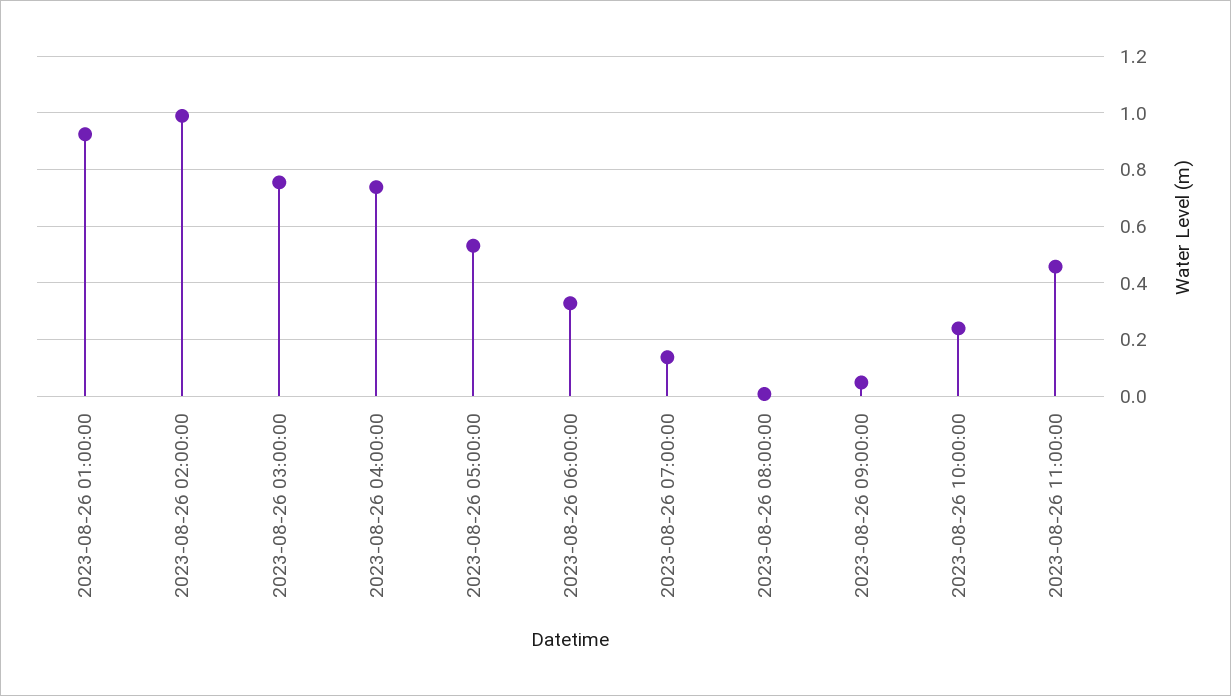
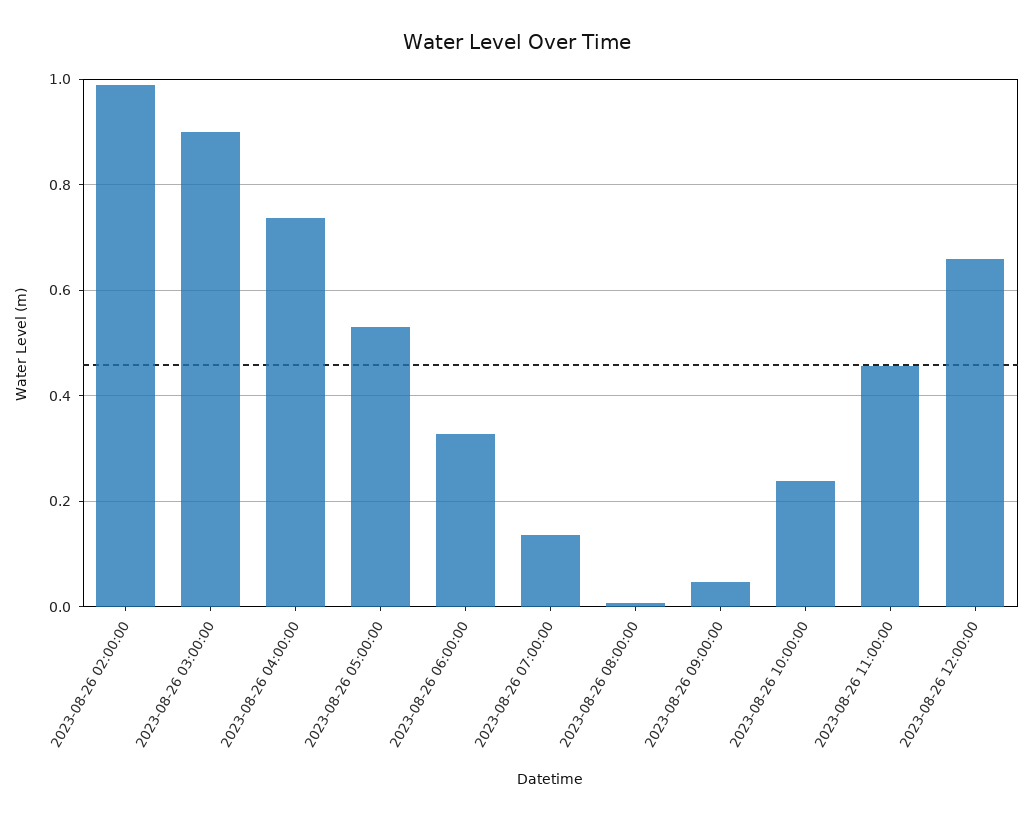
2023-08-26 01:00:00: 0.925 -> none
2023-08-26 03:00:00: 0.75 -> 0.9
2023-08-26 12:00:00: none -> 0.66

